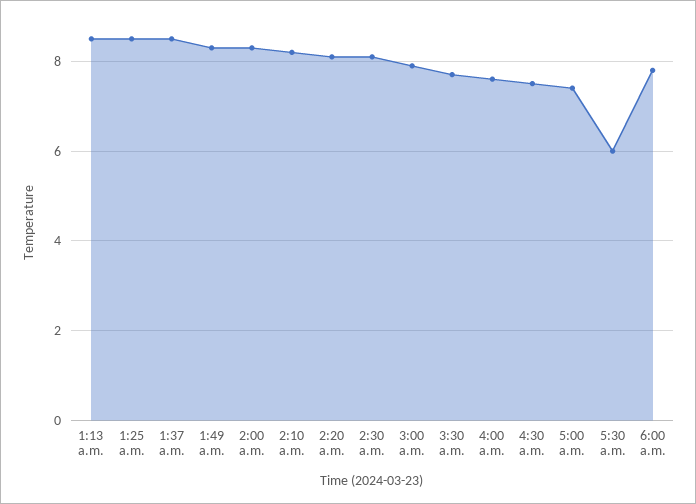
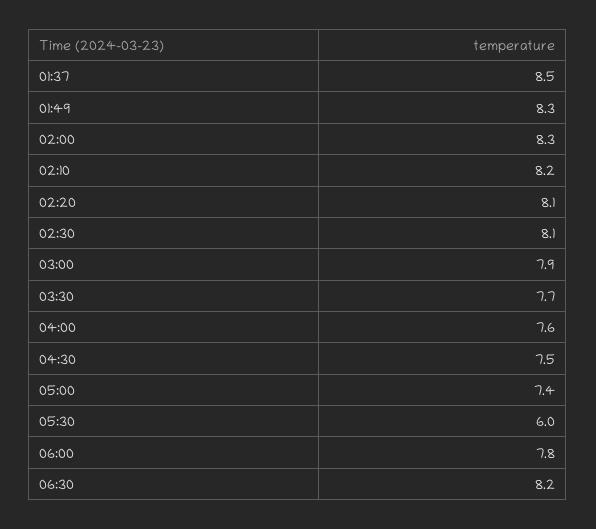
1:13 a.m.: 8.5 -> none
1:25 a.m.: 8.5 -> none
06:30: none -> 8.2

